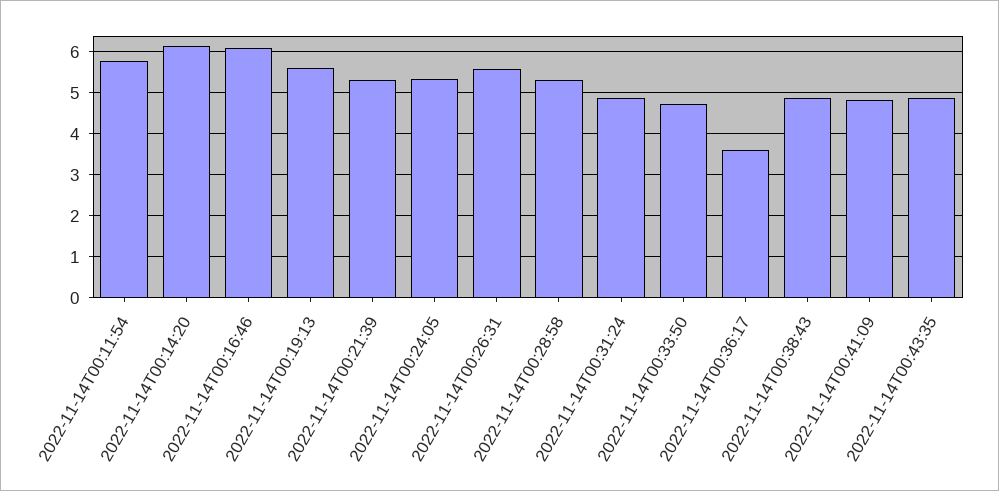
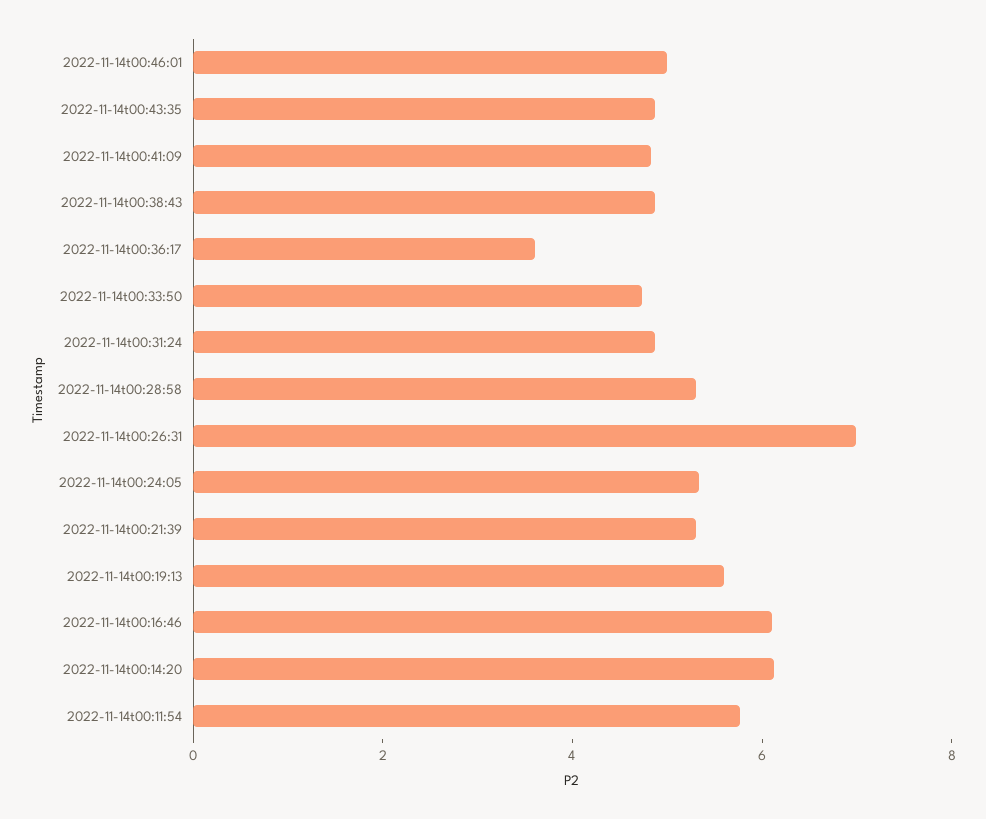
2022-11-14T00:26:31: 5.6 -> 7
2022-11-14t00:46:01: none -> 5

